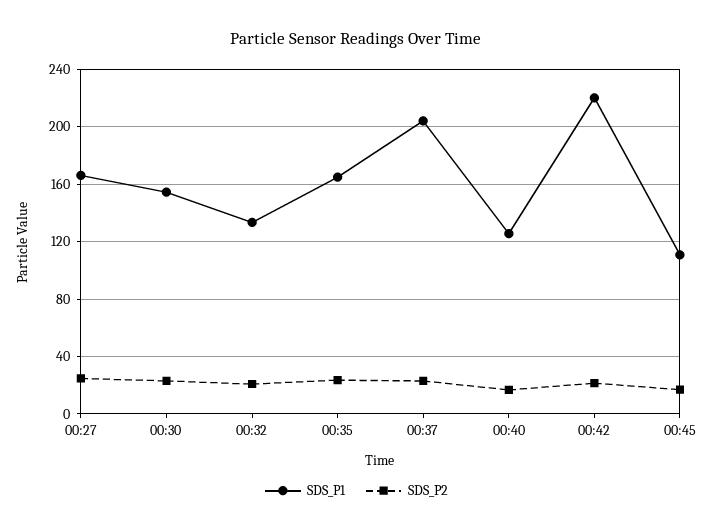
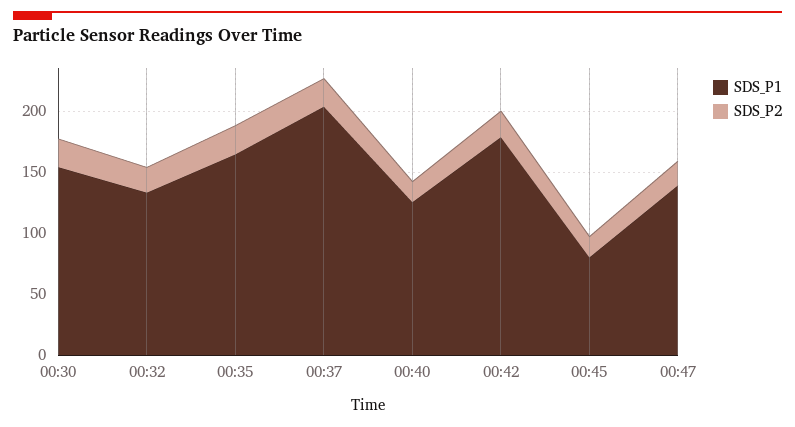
SDS_P1, 00:27: 165 -> none
SDS_P2, 00:27: 25 -> none
SDS_P1, 00:42: 220 -> 180
SDS_P1, 00:45: 110 -> 80
SDS_P1, 00:47: none -> 140
SDS_P2, 00:47: none -> 20

